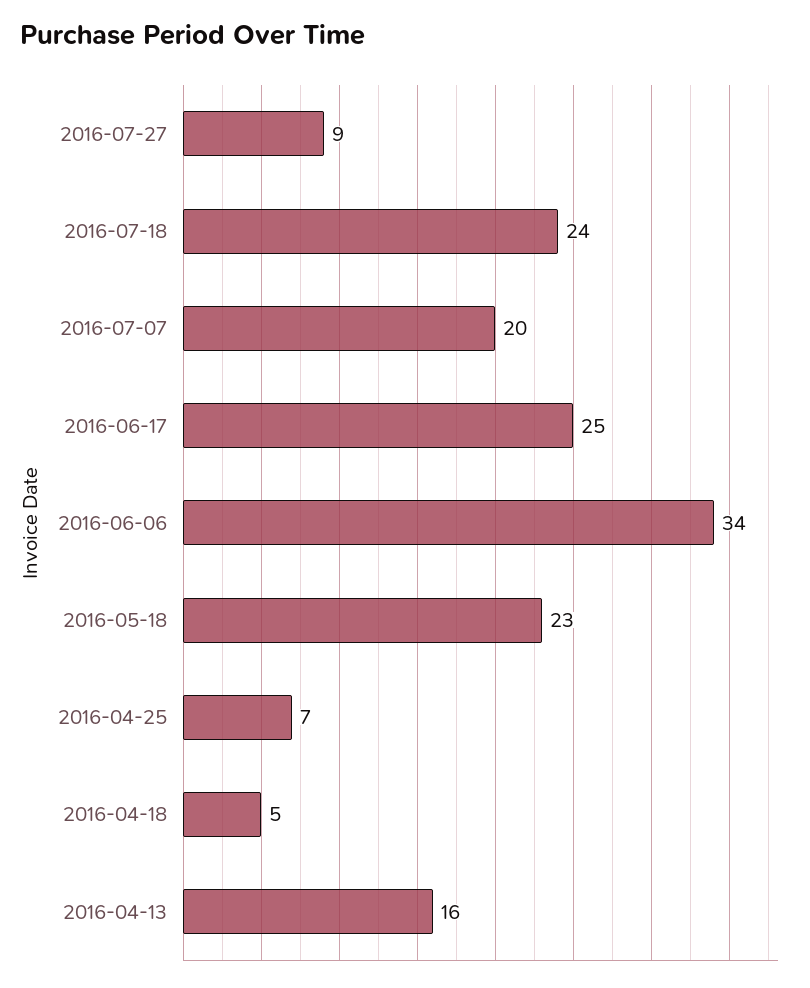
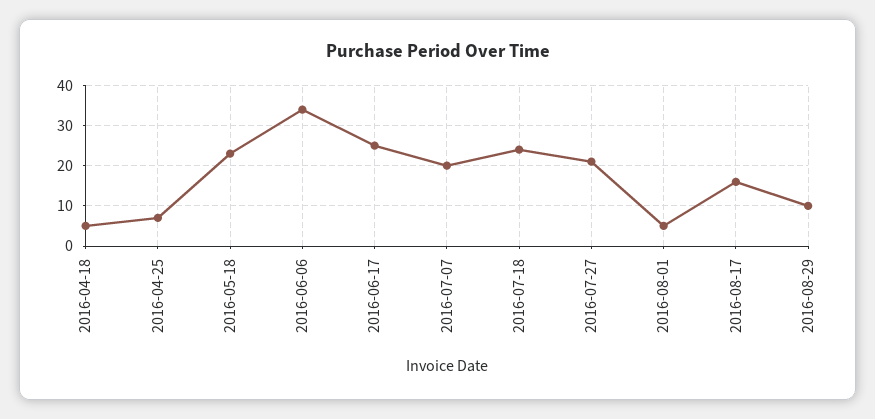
2016-07-27: 9 -> 20
2016-04-13: 16 -> none
2016-08-01: none -> 5
2016-08-17: none -> 15
2016-08-29: none -> 10

